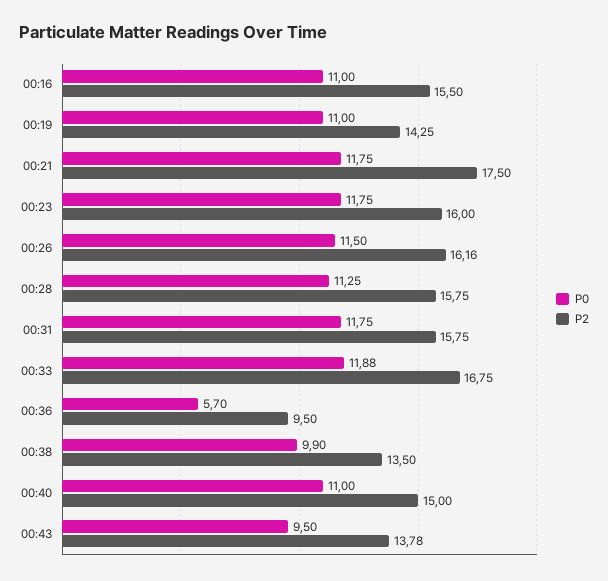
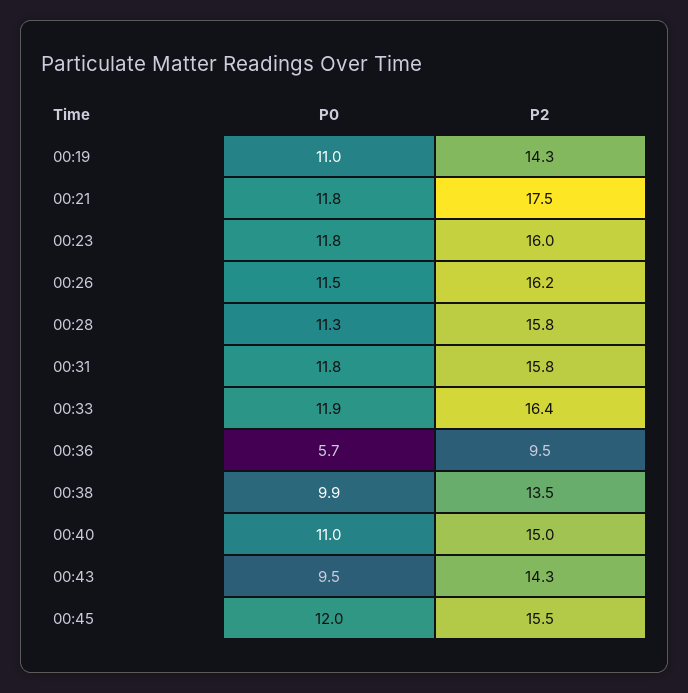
P0, 00:16: 11 -> none
P2, 00:16: 15.5 -> none
P2, 00:33: 16.75 -> 16.4
P2, 00:43: 13.78 -> 14.3
P0, 00:45: none -> 12
P2, 00:45: none -> 15.5

